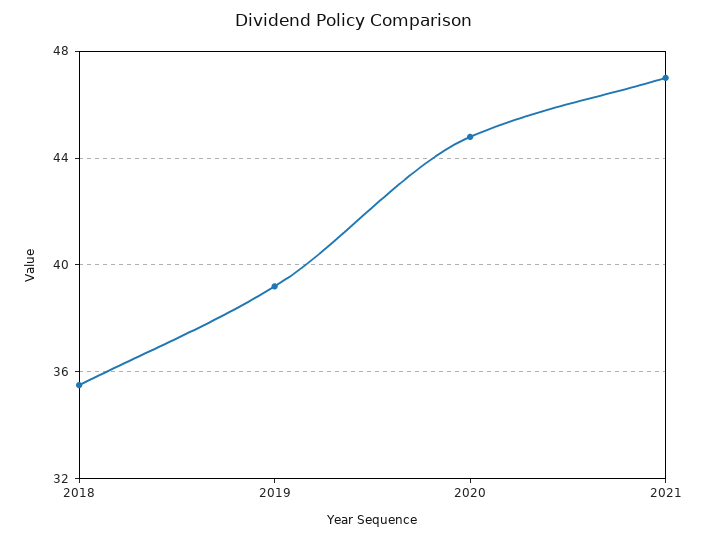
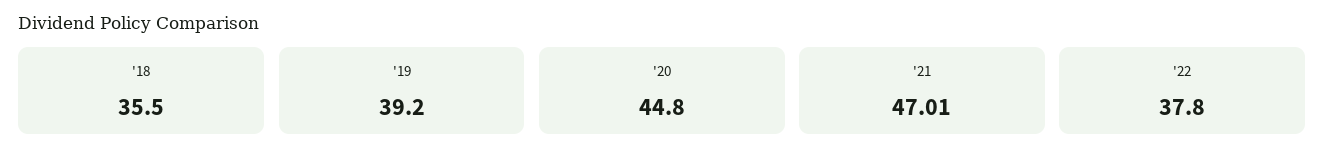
'22: none -> 37.8

